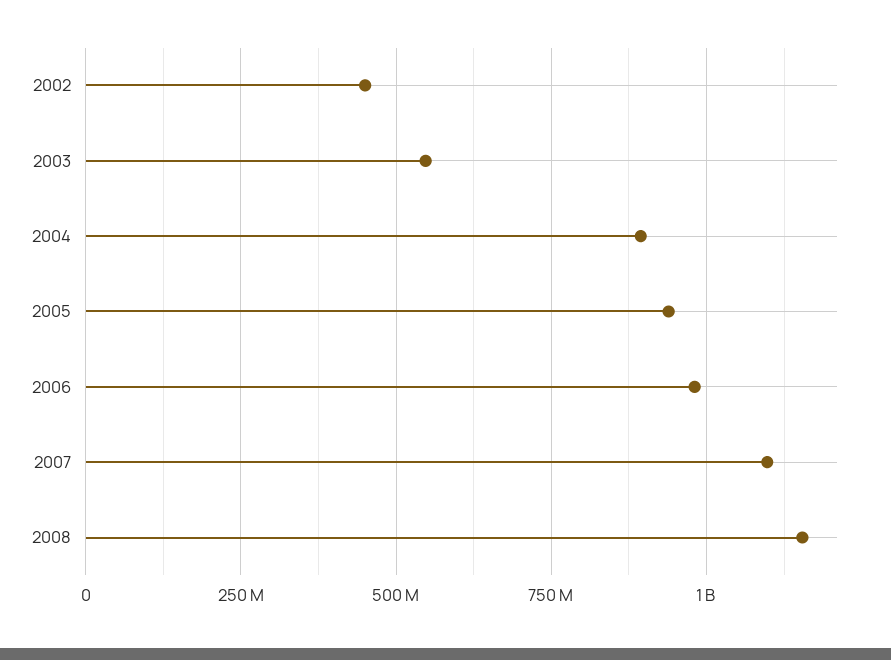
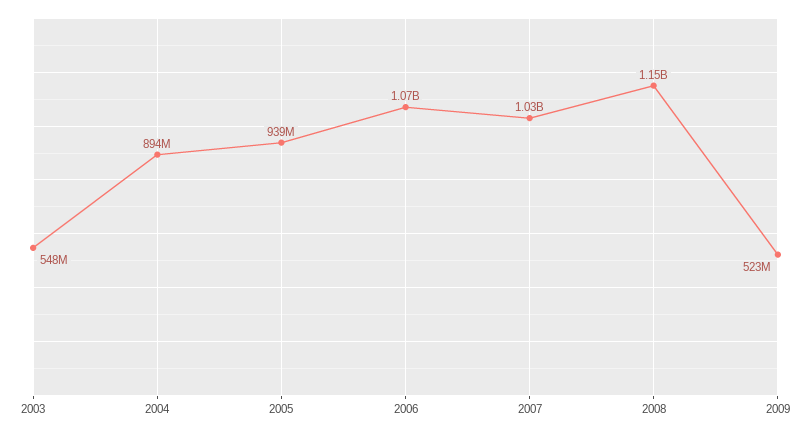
2002: 450000000 -> none
2006: 975000000 -> 1070000000
2007: 1100000000 -> 1030000000
2009: none -> 523000000

